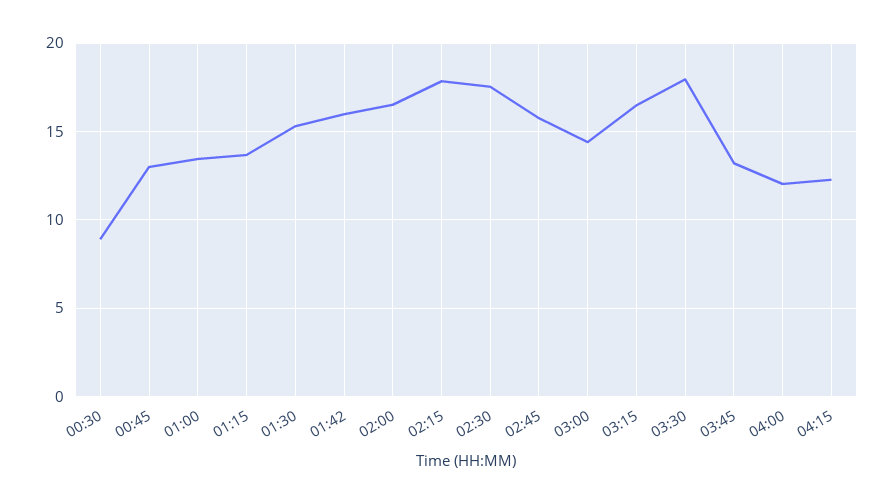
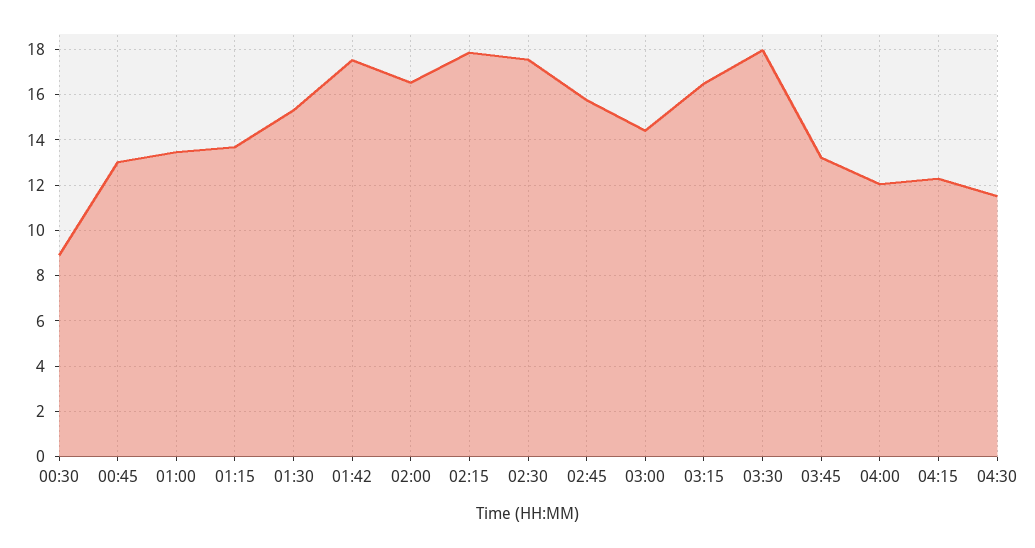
01:42: 16 -> 17.5
04:30: none -> 11.5

